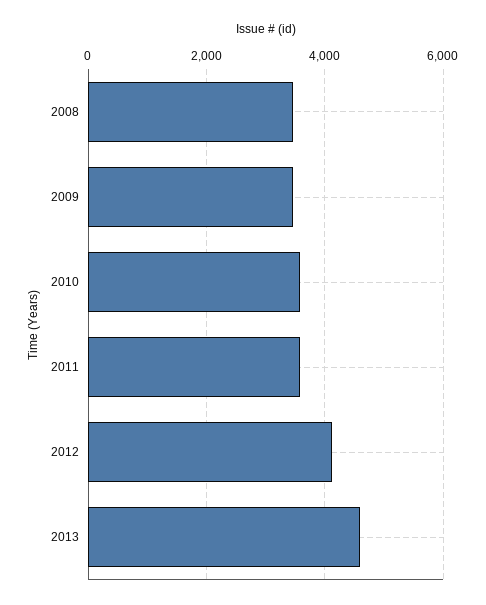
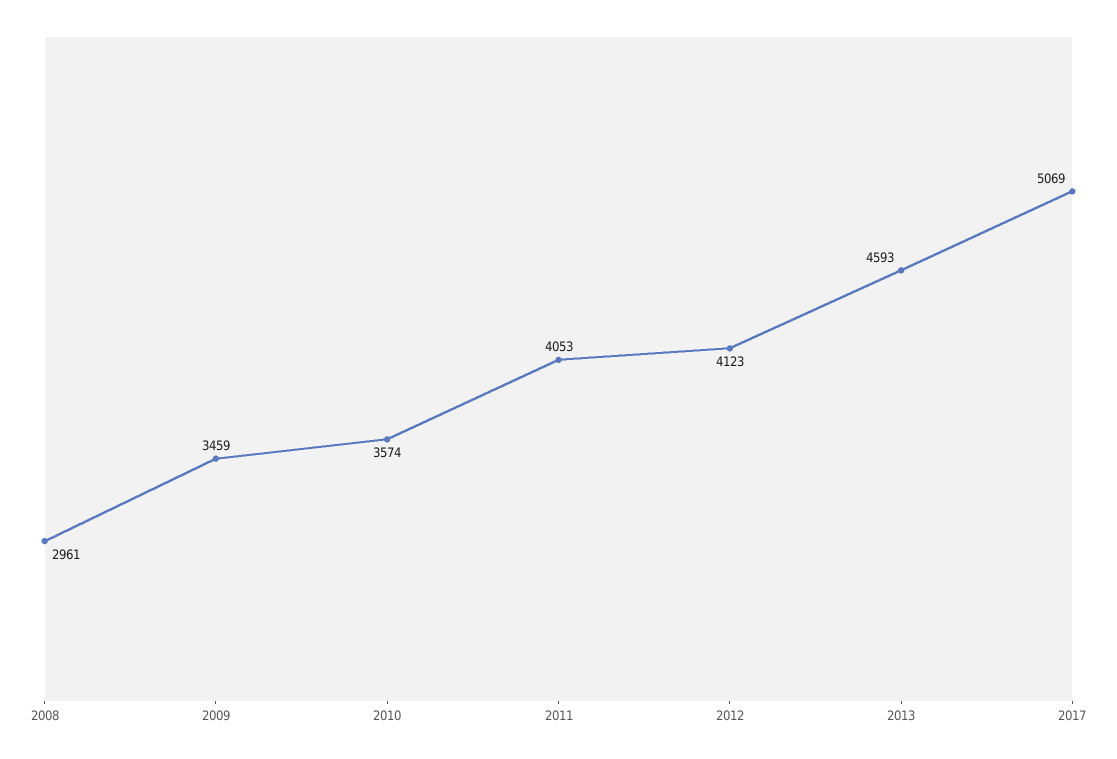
2008: 3400 -> 2961
2011: 3600 -> 4053
2017: none -> 5069

